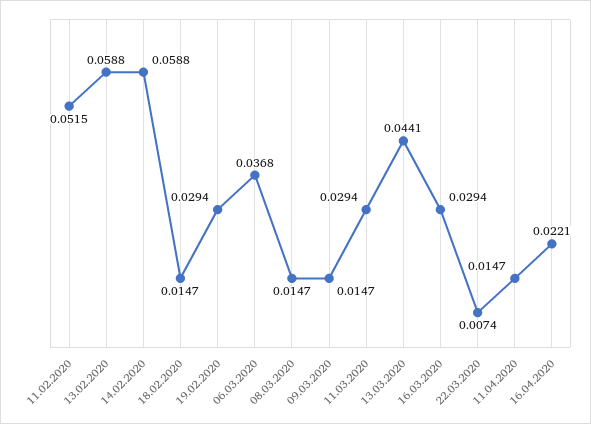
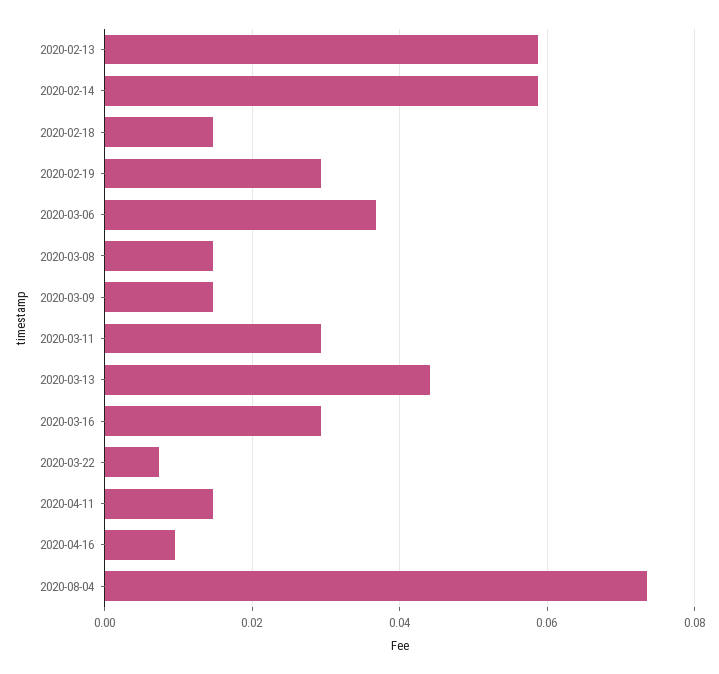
11.02.2020: 0.0515 -> none
16.04.2020: 0.0221 -> 0.01
2020-08-04: none -> 0.074

